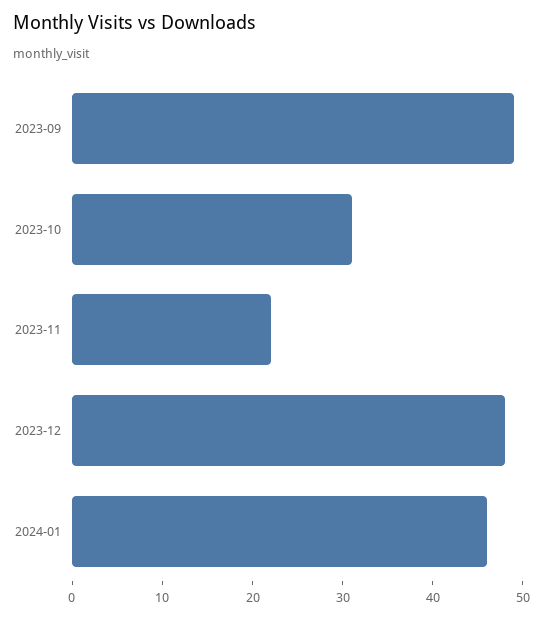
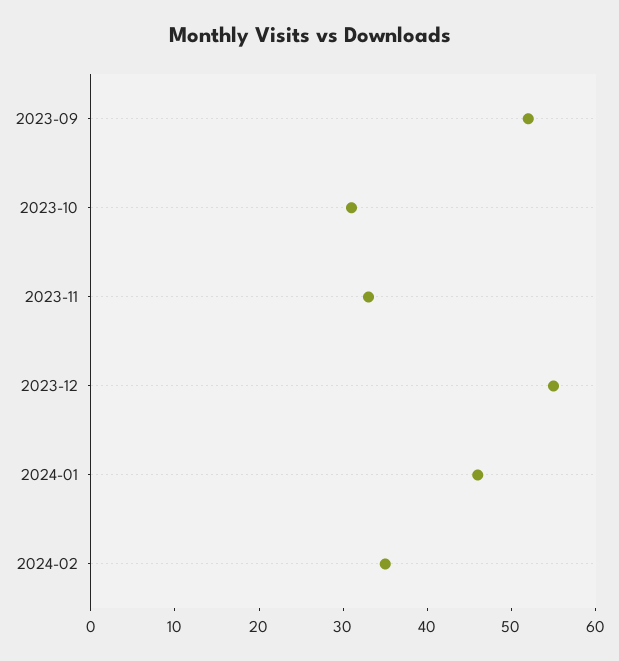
2023-09: 49 -> 52
2023-11: 22 -> 33
2023-12: 48 -> 55
2024-02: none -> 35

